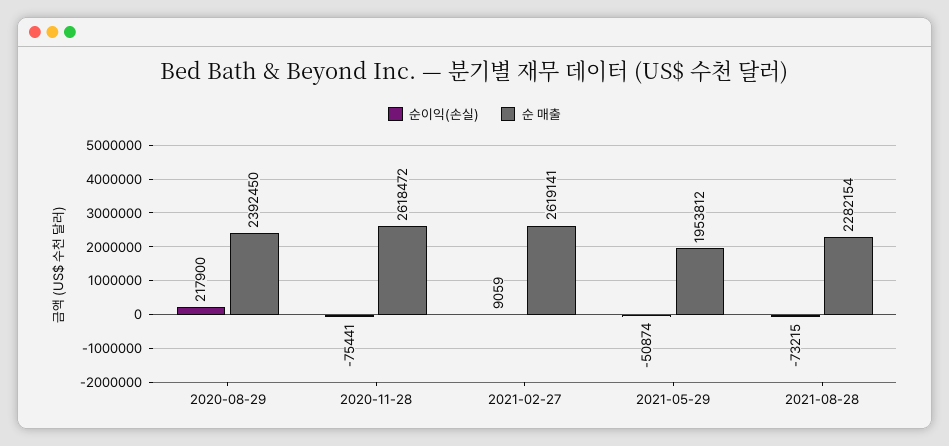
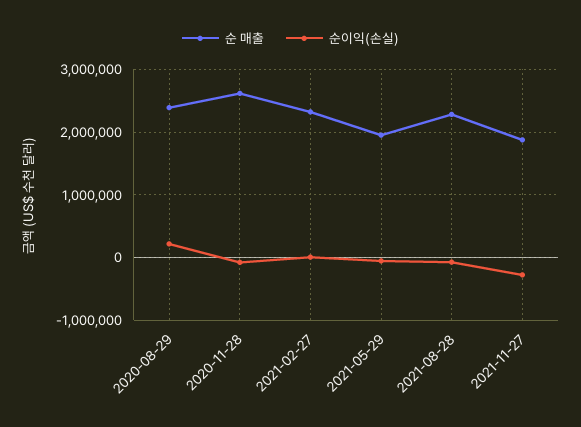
순 매출, 2021-02-27: 2619141 -> 2300000
순 매출, 2021-11-27: none -> 1900000
순이익(손실), 2021-11-27: none -> -300000

